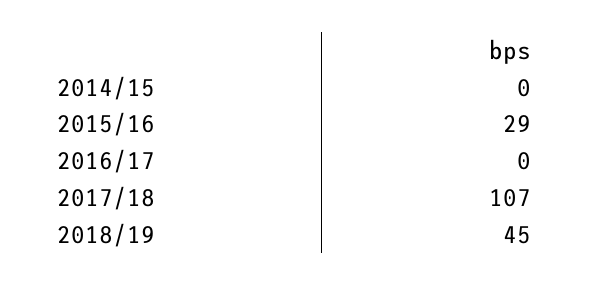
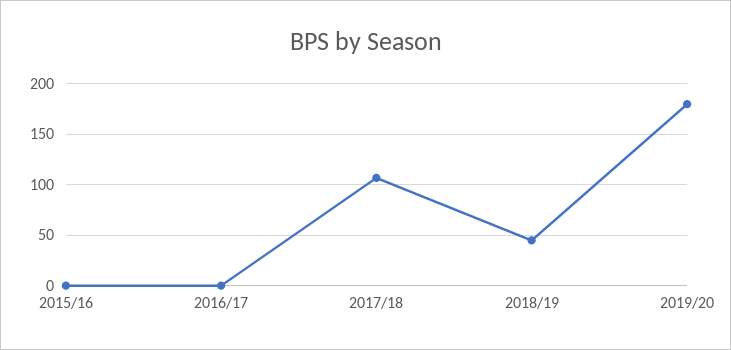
2014/15: 0 -> none
2015/16: 29 -> 0
2019/20: none -> 180

